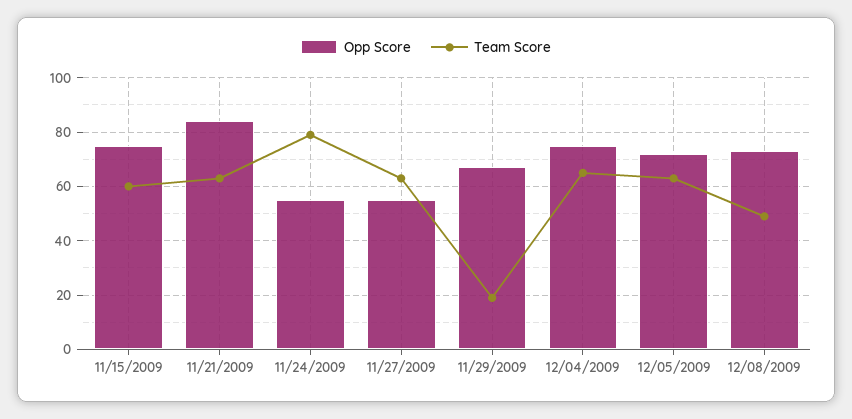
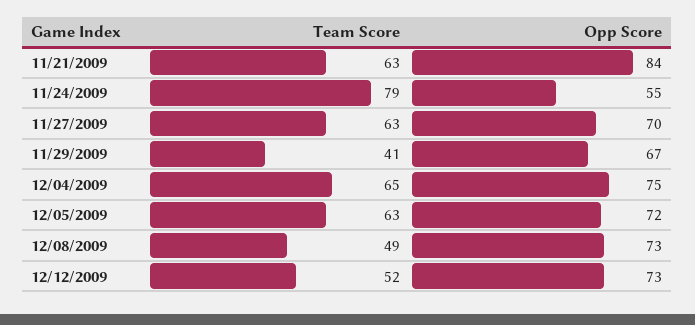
Opp Score, 11/15/2009: 75 -> none
Team Score, 11/15/2009: 60 -> none
Opp Score, 11/27/2009: 55 -> 70
Team Score, 11/29/2009: 20 -> 41
Team Score, 12/12/2009: none -> 52
Opp Score, 12/12/2009: none -> 73

